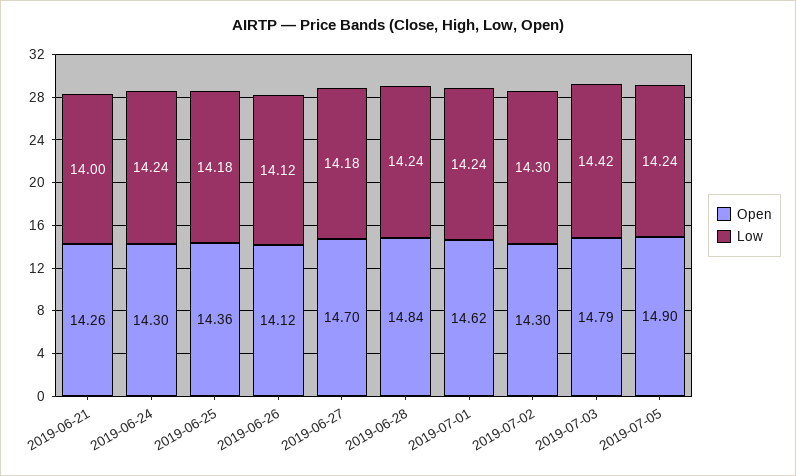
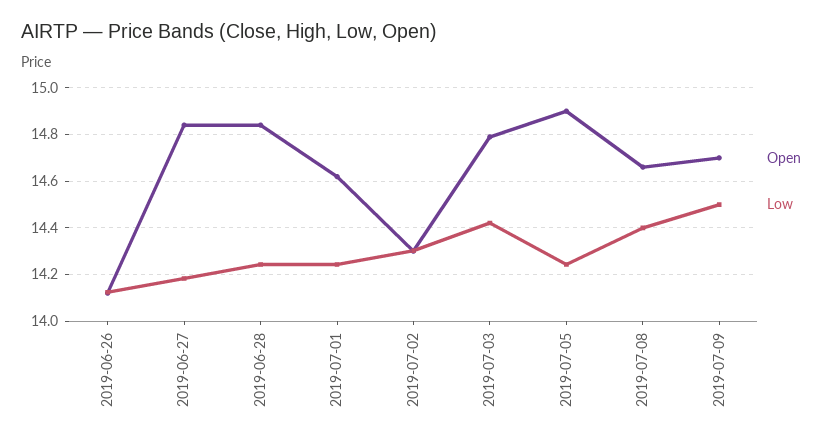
Open, 2019-06-21: 14.26 -> none
Low, 2019-06-21: 14 -> none
Open, 2019-06-24: 14.3 -> none
Low, 2019-06-24: 14.24 -> none
Open, 2019-06-25: 14.36 -> none
Low, 2019-06-25: 14.18 -> none
Open, 2019-06-27: 14.7 -> 14.85
Open, 2019-07-08: none -> 14.65
Low, 2019-07-08: none -> 14.4
Open, 2019-07-09: none -> 14.7
Low, 2019-07-09: none -> 14.5

